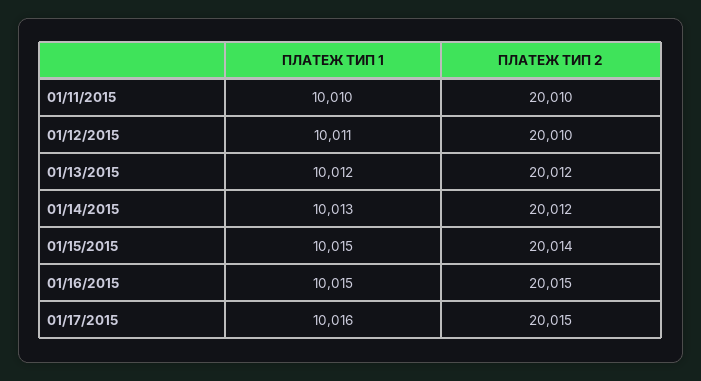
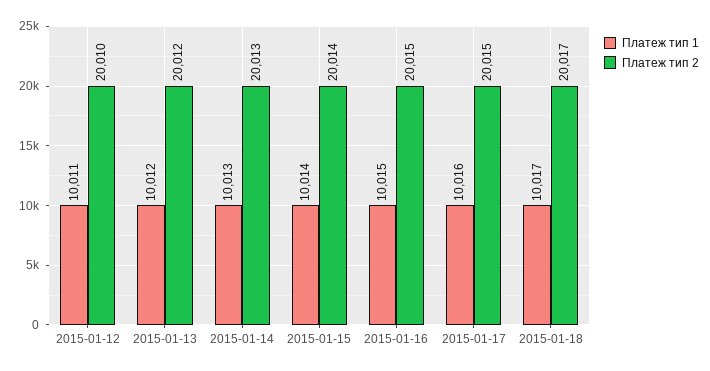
ПЛАТЕЖ ТИП 1, 01/11/2015: 10010 -> none
ПЛАТЕЖ ТИП 2, 01/11/2015: 20010 -> none
ПЛАТЕЖ ТИП 2, 01/14/2015: 20012 -> 20013
ПЛАТЕЖ ТИП 1, 01/15/2015: 10015 -> 10014
ПЛАТЕЖ ТИП 1, 2015-01-18: none -> 10017
ПЛАТЕЖ ТИП 2, 2015-01-18: none -> 20017

